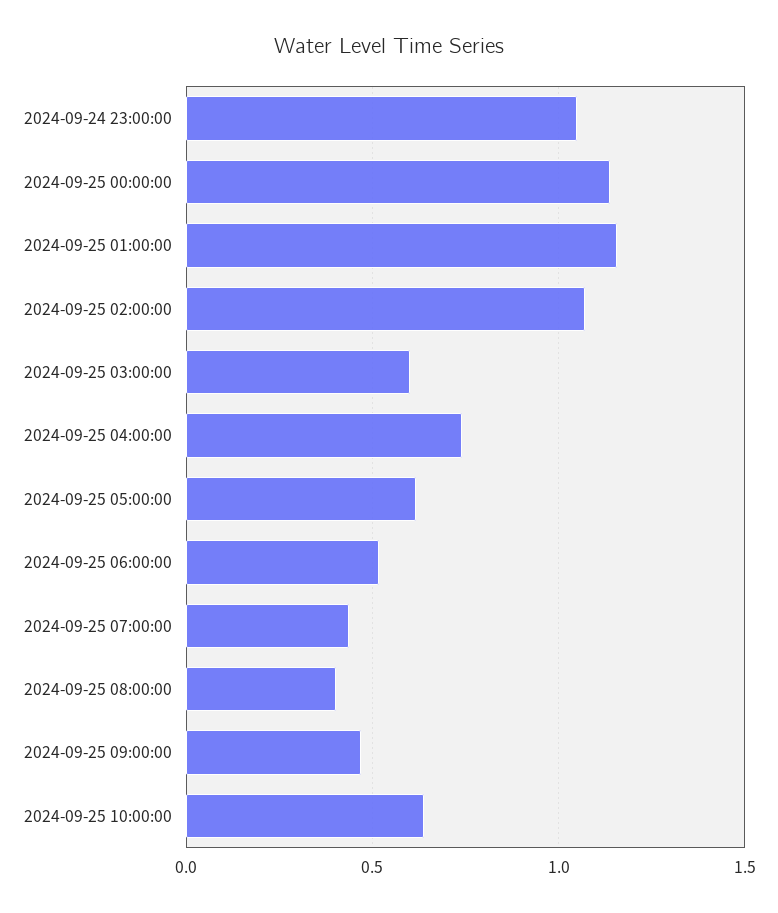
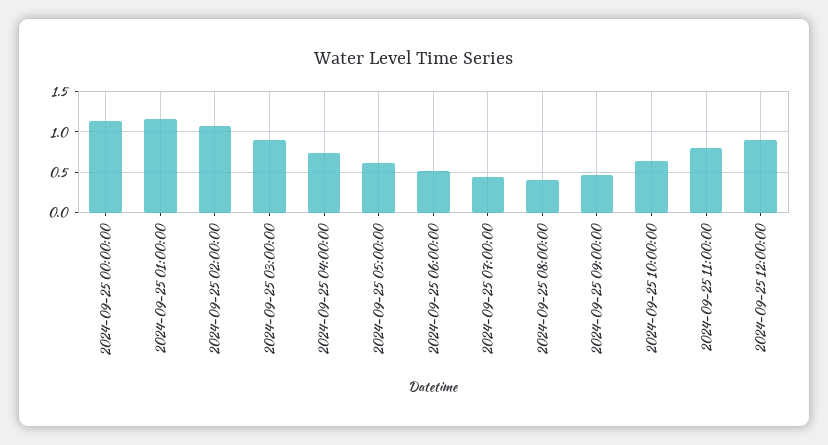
2024-09-24 23:00:00: 1.05 -> none
2024-09-25 03:00:00: 0.6 -> 0.9
2024-09-25 11:00:00: none -> 0.8
2024-09-25 12:00:00: none -> 0.9

